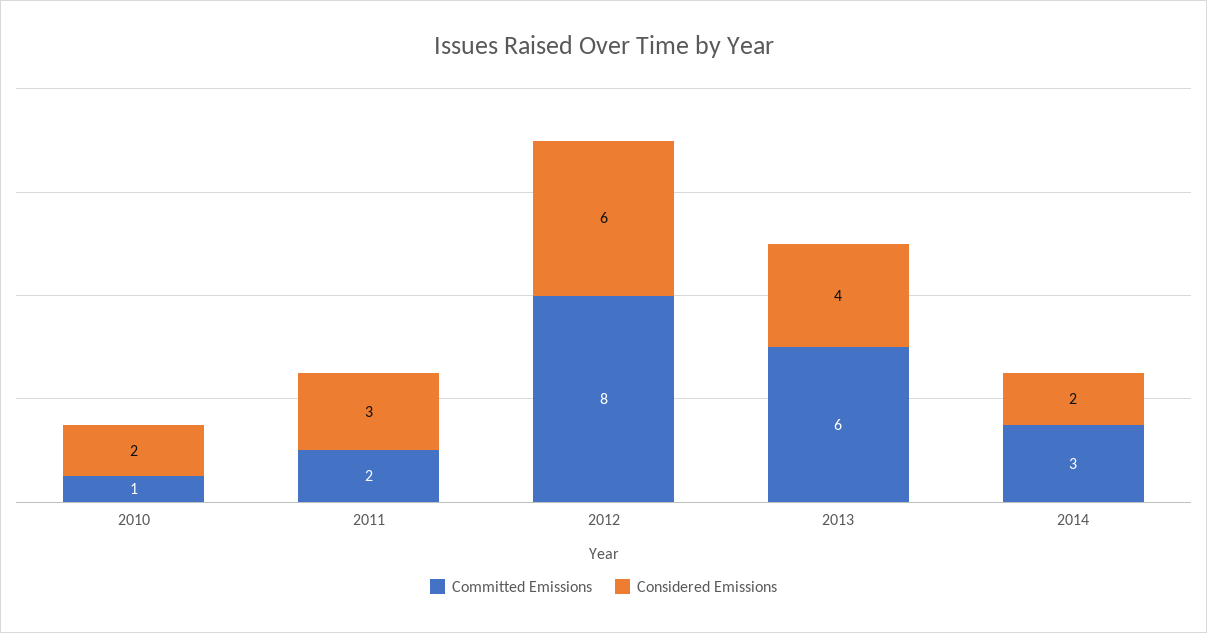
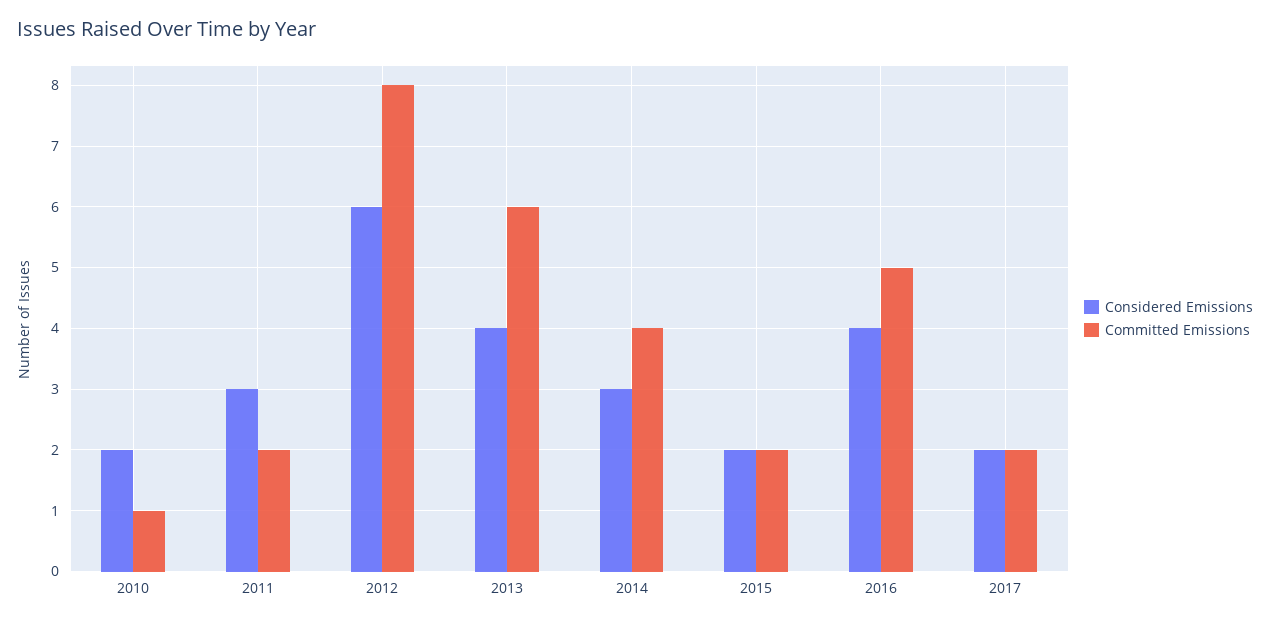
Committed Emissions, 2014: 3 -> 4
Considered Emissions, 2014: 2 -> 3
Considered Emissions, 2015: none -> 2
Committed Emissions, 2015: none -> 2
Considered Emissions, 2016: none -> 4
Committed Emissions, 2016: none -> 5
Considered Emissions, 2017: none -> 2
Committed Emissions, 2017: none -> 2

